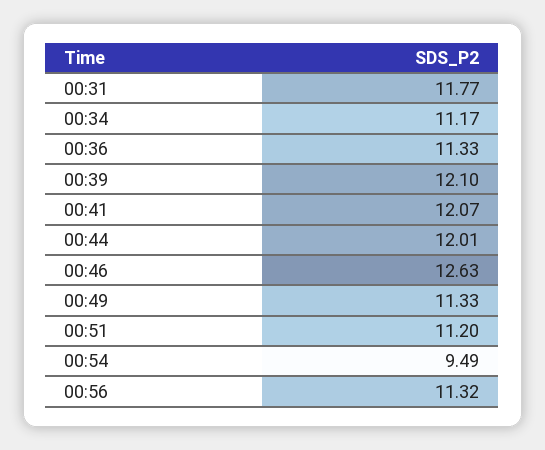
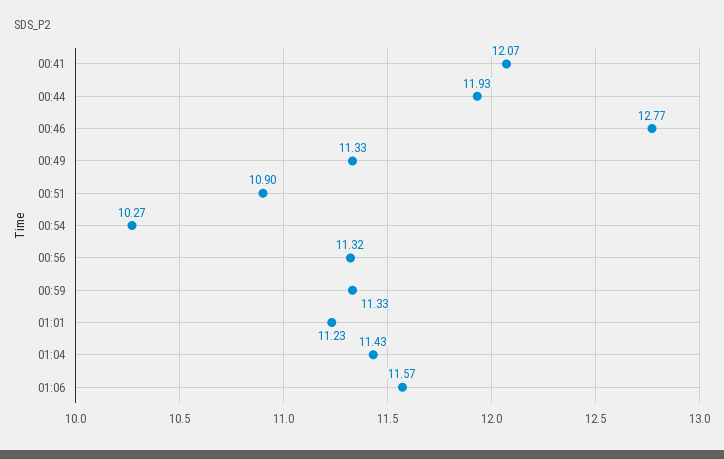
00:31: 11.77 -> none
00:34: 11.17 -> none
00:36: 11.33 -> none
00:39: 12.1 -> none
00:44: 12.01 -> 11.93
00:46: 12.63 -> 12.77
00:51: 11.2 -> 10.9
00:54: 9.49 -> 10.27
00:59: none -> 11.33
01:01: none -> 11.23
01:04: none -> 11.43
01:06: none -> 11.57

